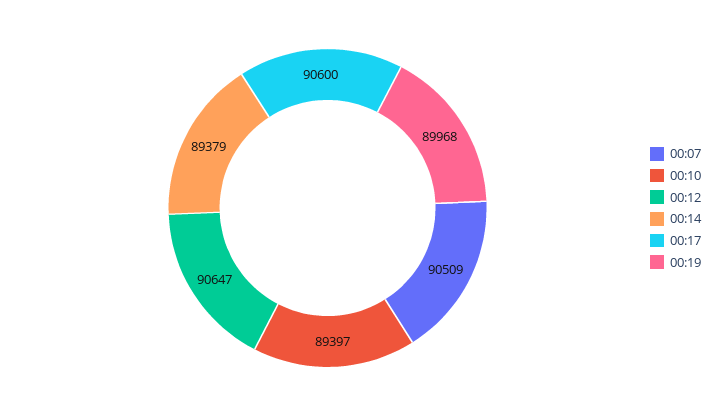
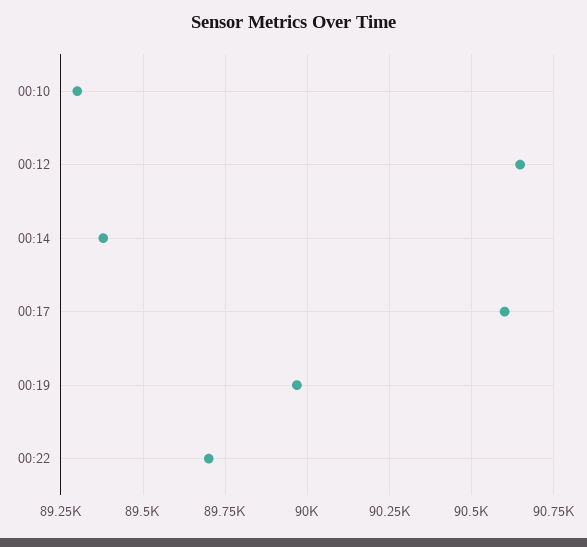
00:07: 90509 -> none
00:10: 89397 -> 89300
00:22: none -> 89700

